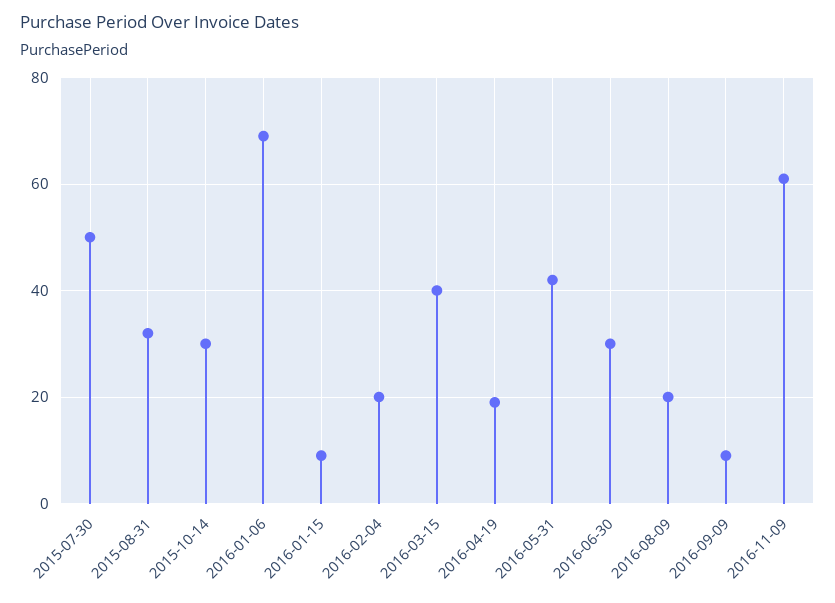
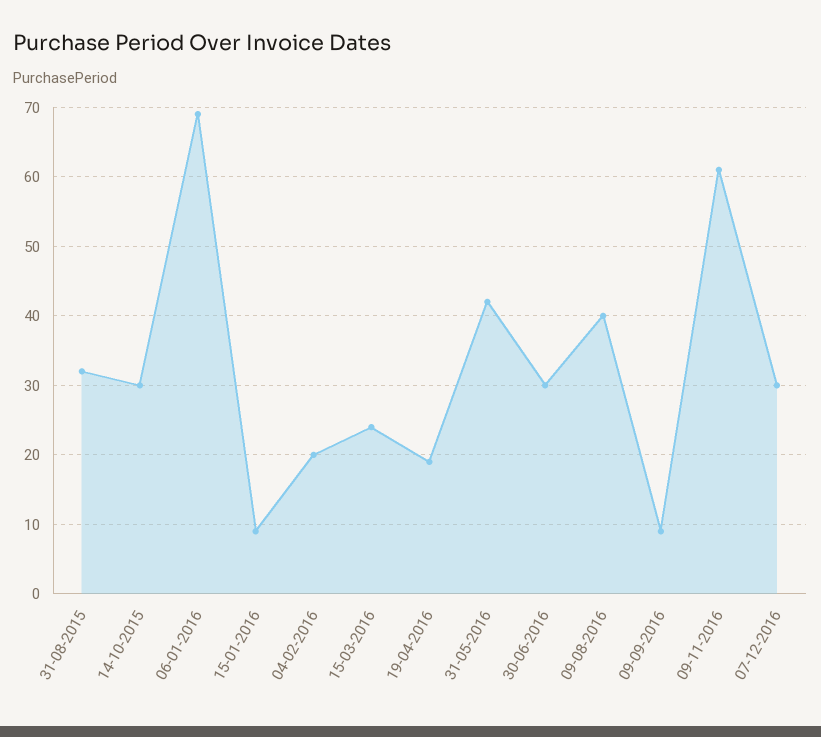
2015-07-30: 50 -> none
2016-03-15: 40 -> 24
2016-08-09: 20 -> 40
07-12-2016: none -> 30

